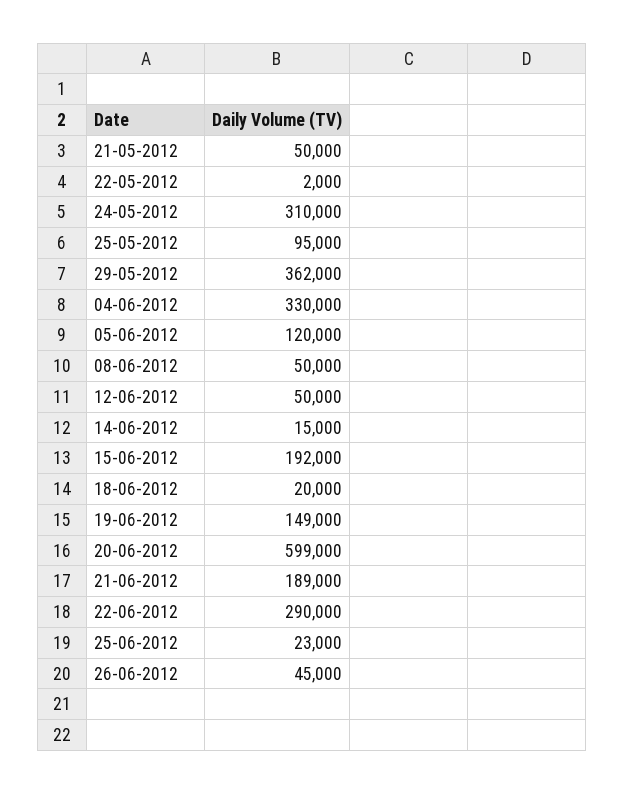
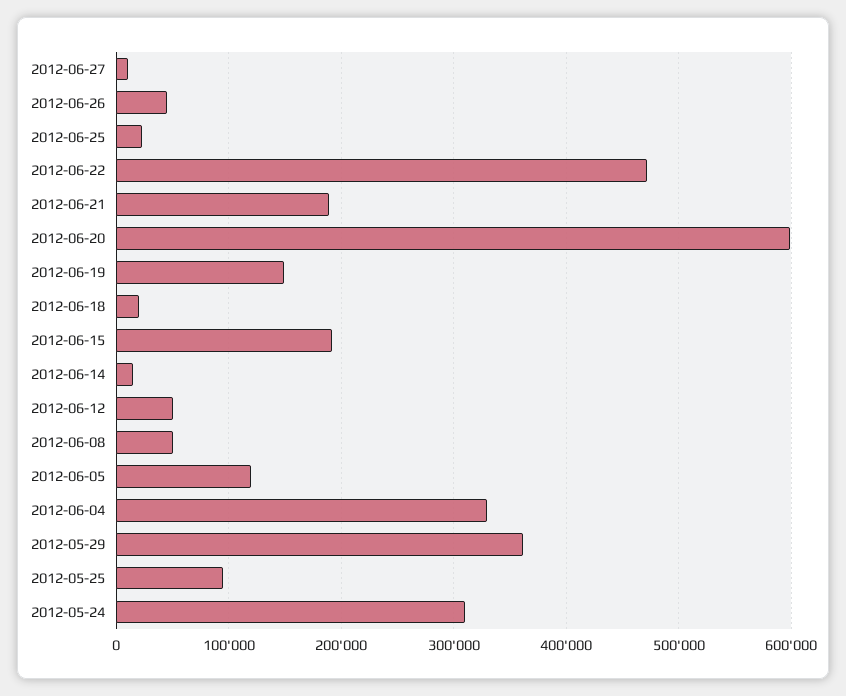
21-05-2012: 50000 -> none
22-05-2012: 2000 -> none
22-06-2012: 290000 -> 470000
2012-06-27: none -> 10000

